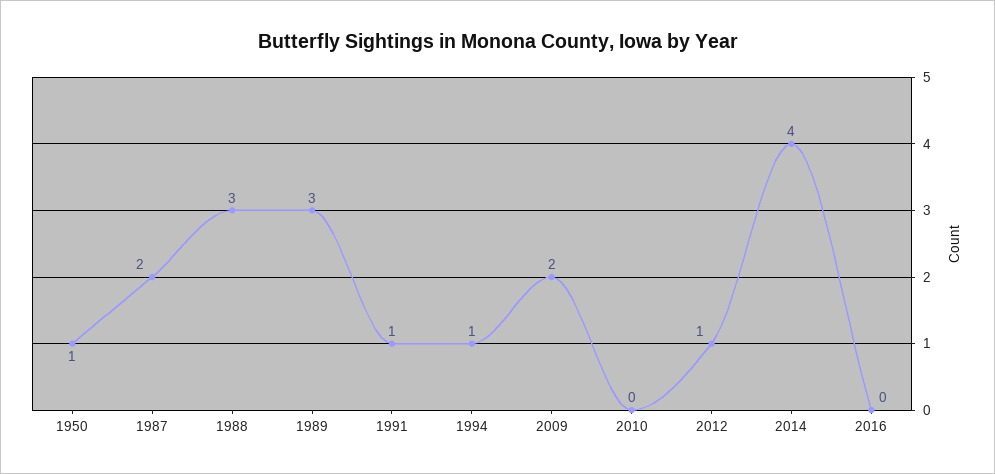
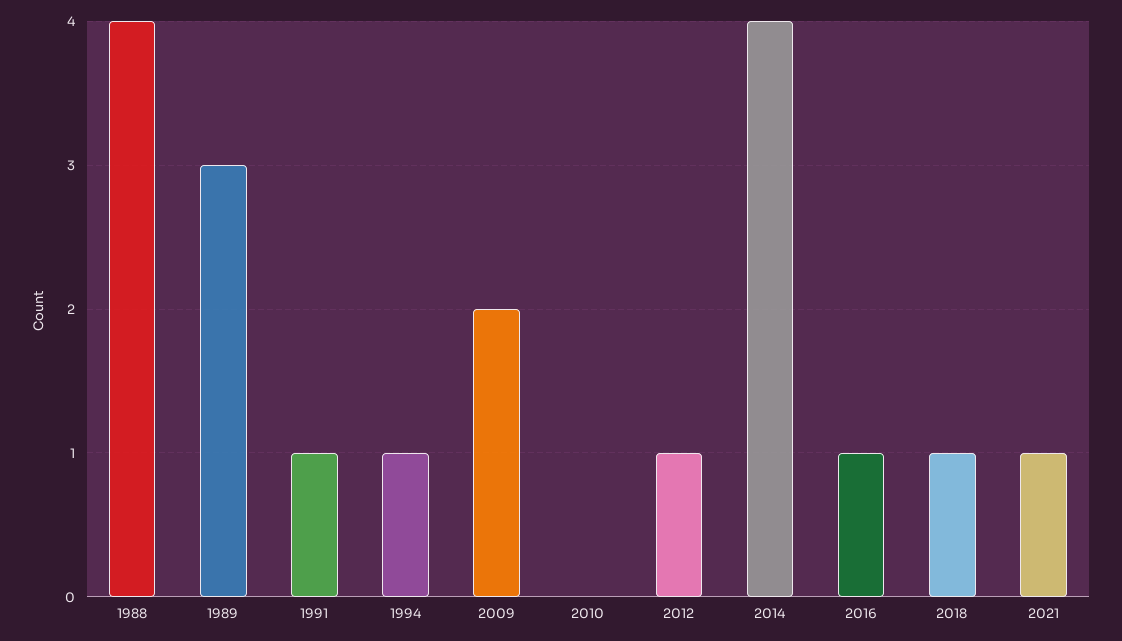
1950: 1 -> none
1987: 2 -> none
1988: 3 -> 4
2016: 0 -> 1
2018: none -> 1
2021: none -> 1

